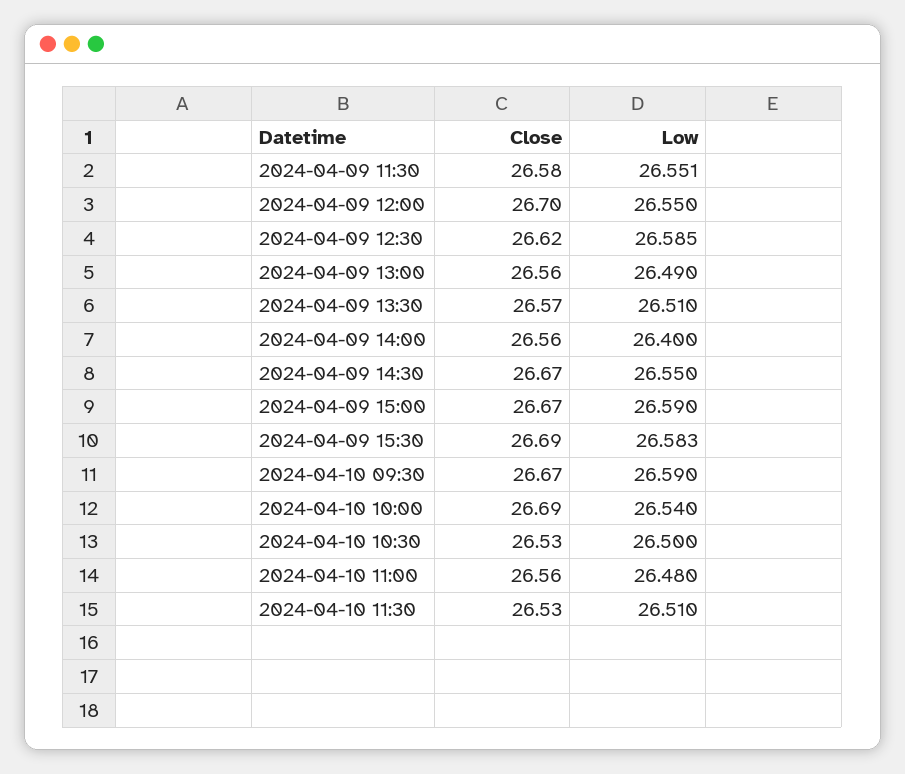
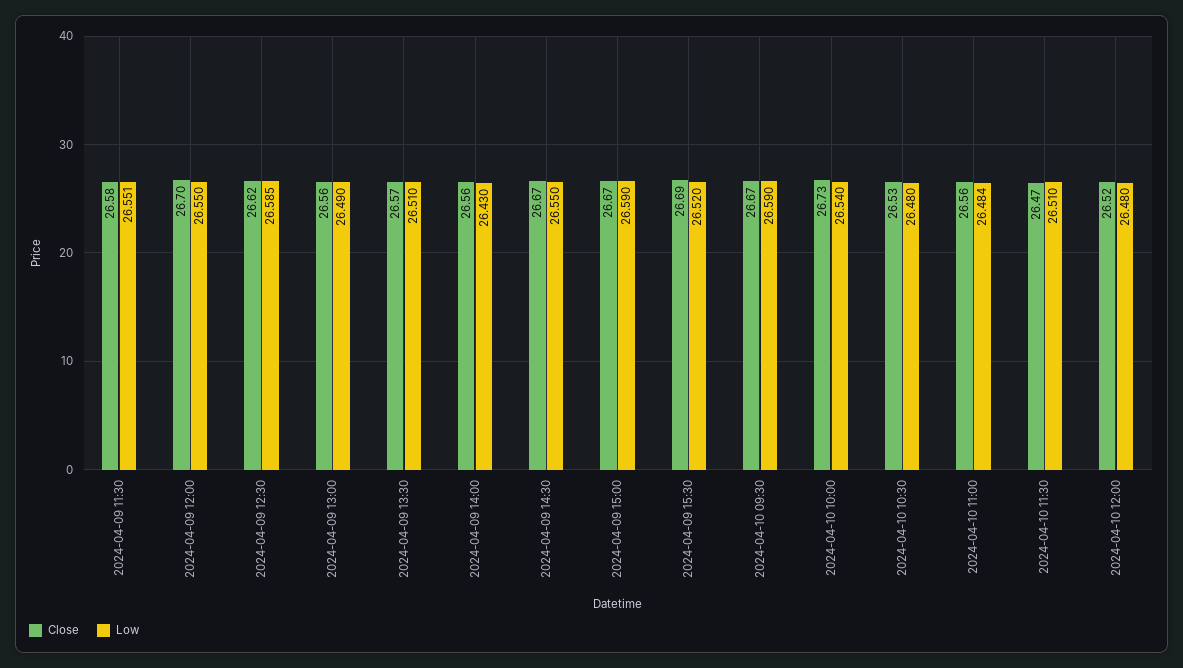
Low, 2024-04-09 14:00: 26.4 -> 26.43
Low, 2024-04-09 15:30: 26.583 -> 26.52
Close, 2024-04-10 10:00: 26.69 -> 26.73
Low, 2024-04-10 10:30: 26.5 -> 26.48
Low, 2024-04-10 11:00: 26.48 -> 26.484
Close, 2024-04-10 11:30: 26.53 -> 26.47
Close, 2024-04-10 12:00: none -> 26.52
Low, 2024-04-10 12:00: none -> 26.48

